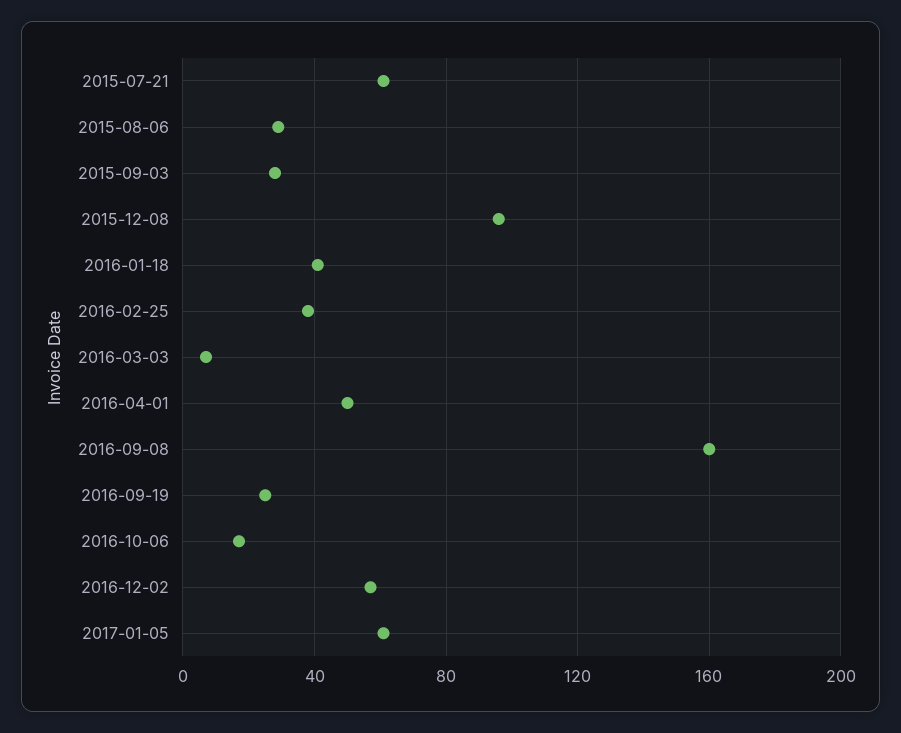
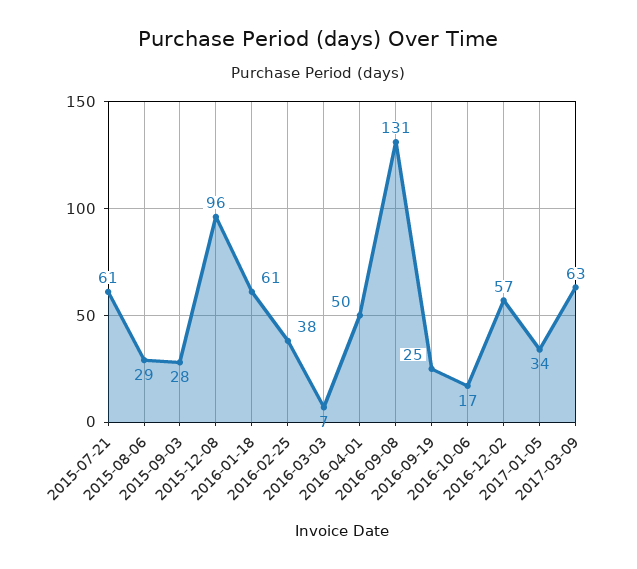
2016-01-18: 40 -> 61
2016-09-08: 160 -> 131
2017-01-05: 60 -> 34
2017-03-09: none -> 63

